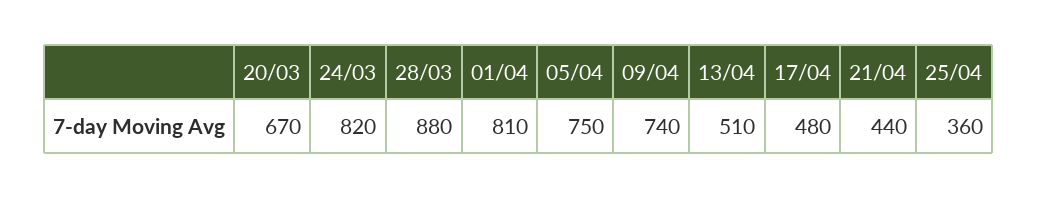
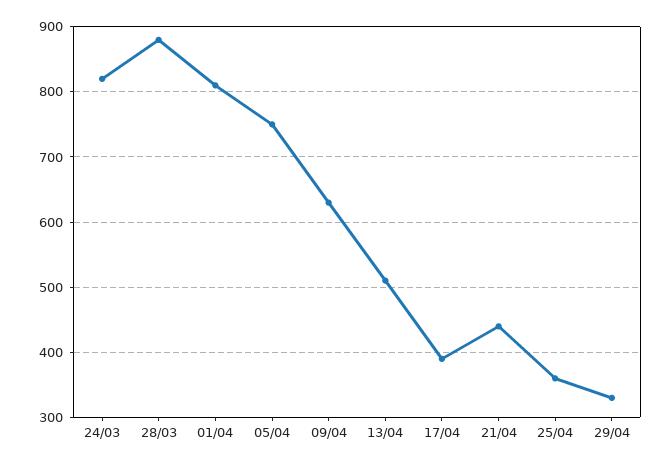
20/03: 670 -> none
09/04: 740 -> 630
17/04: 480 -> 390
29/04: none -> 330

